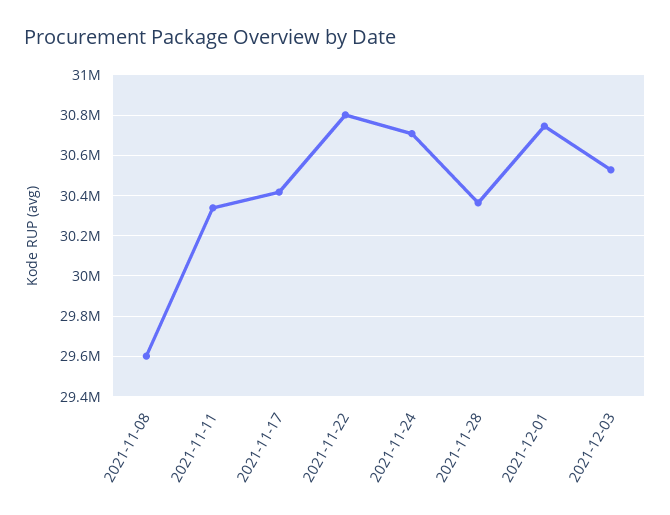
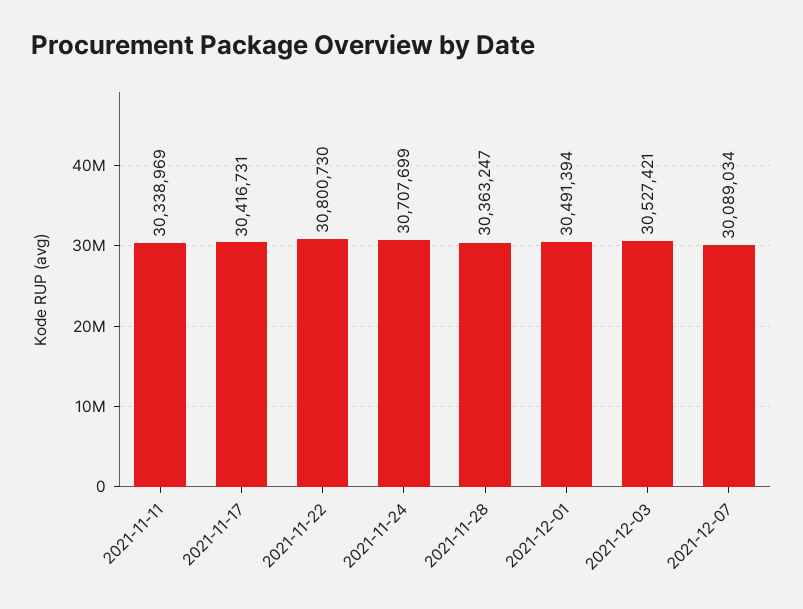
2021-11-08: 29600000 -> none
2021-12-01: 30750000 -> 30491394
2021-12-07: none -> 30089034

